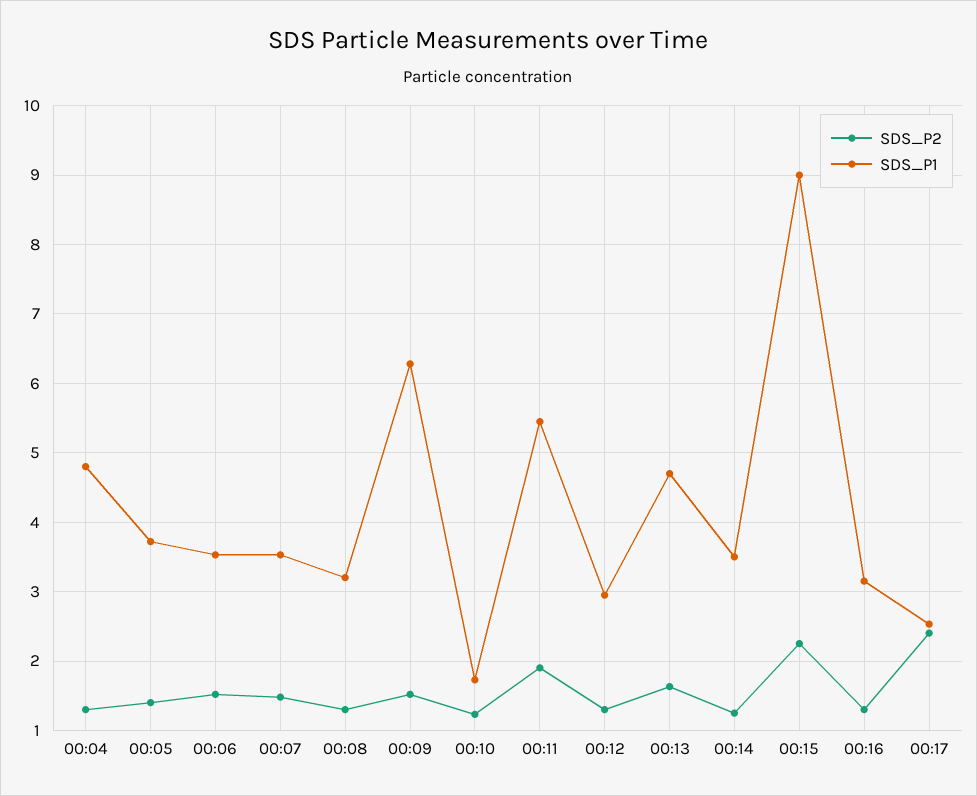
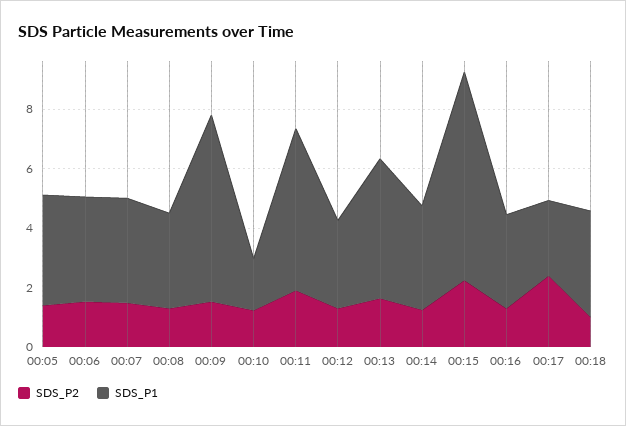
SDS_P2, 00:04: 1.3 -> none
SDS_P1, 00:04: 4.8 -> none
SDS_P1, 00:15: 9 -> 7
SDS_P2, 00:18: none -> 1
SDS_P1, 00:18: none -> 3.5

